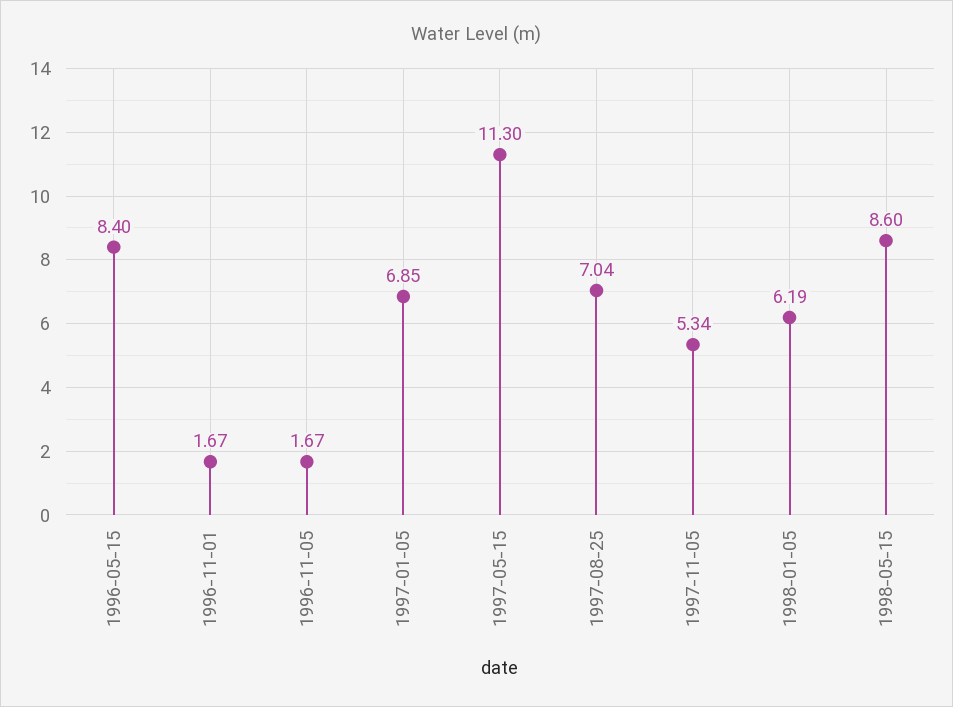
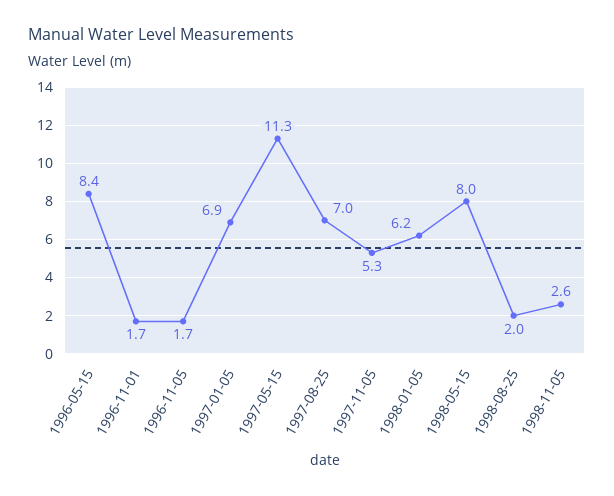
1998-05-15: 8.6 -> 8
1998-08-25: none -> 2
1998-11-05: none -> 2.6

